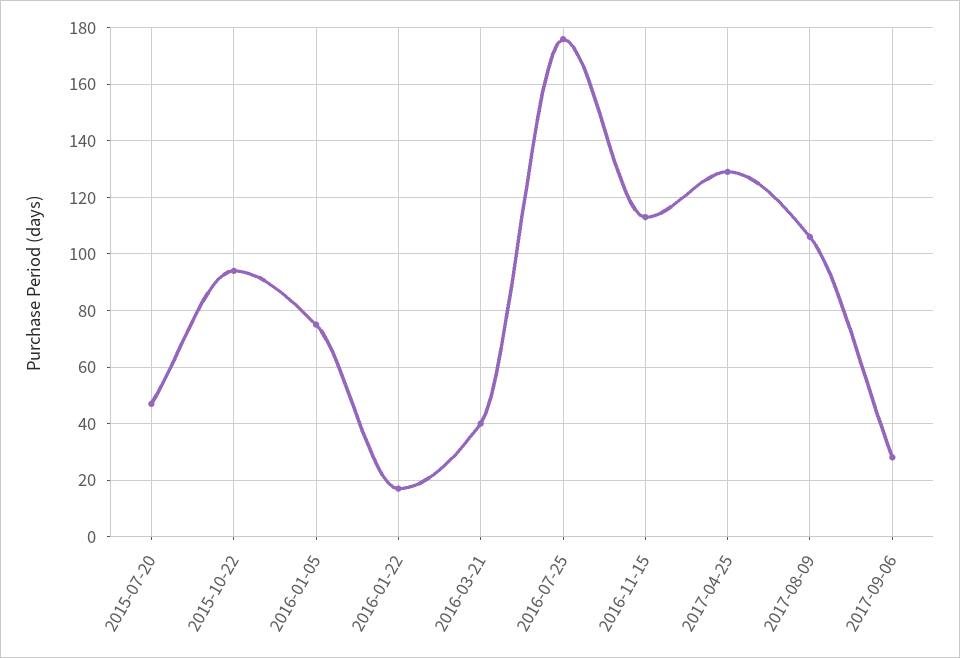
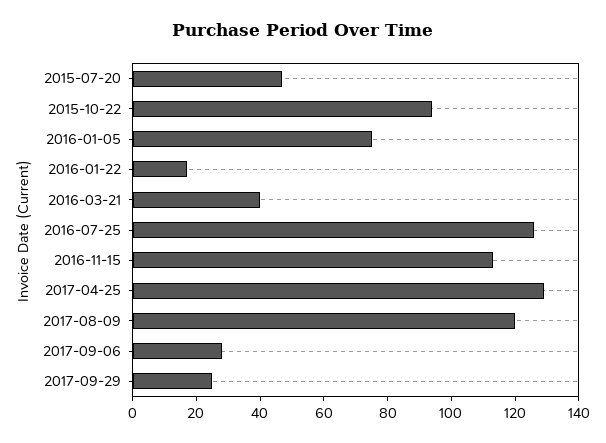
2016-07-25: 175 -> 125
2017-08-09: 105 -> 120
2017-09-29: none -> 25

